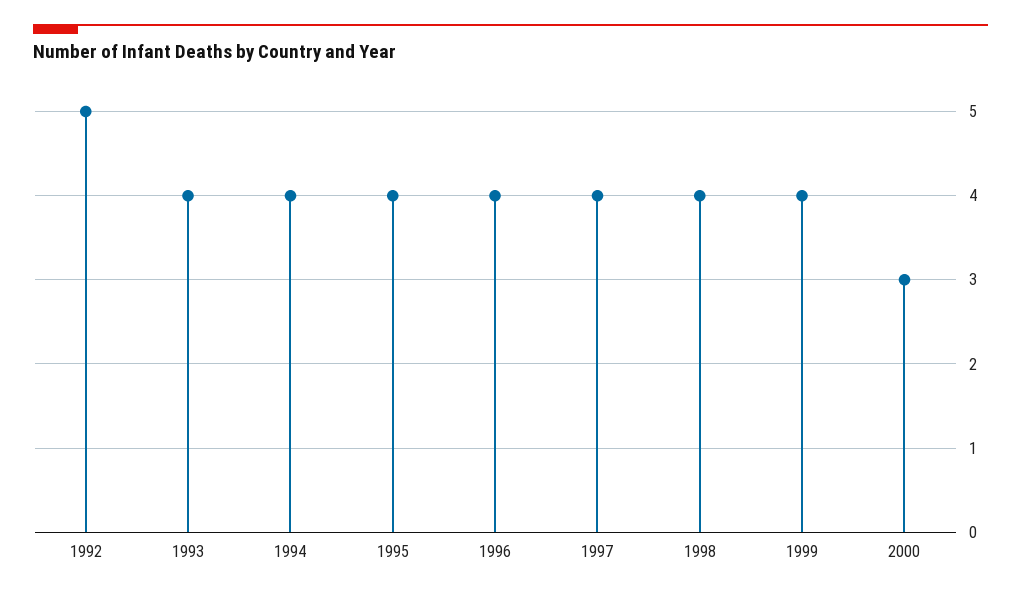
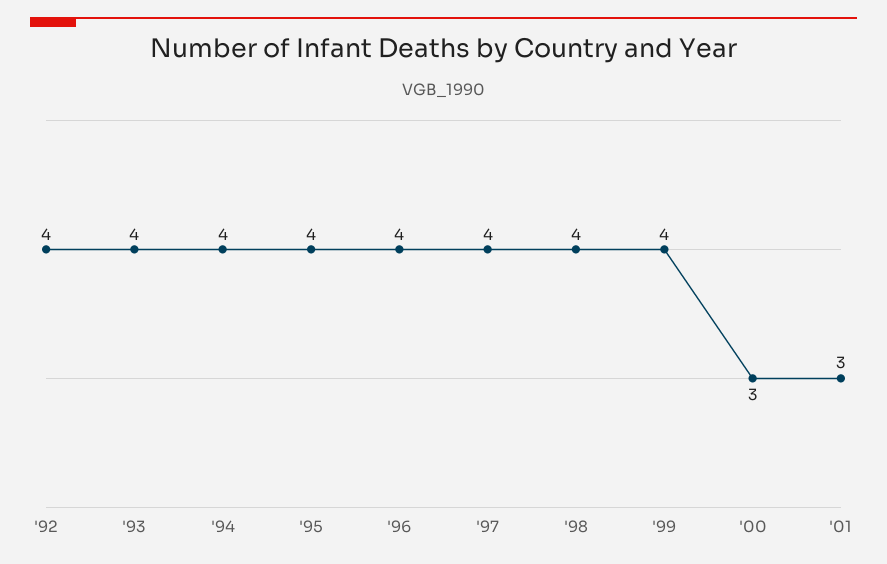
1992: 5 -> 4
'01: none -> 3

